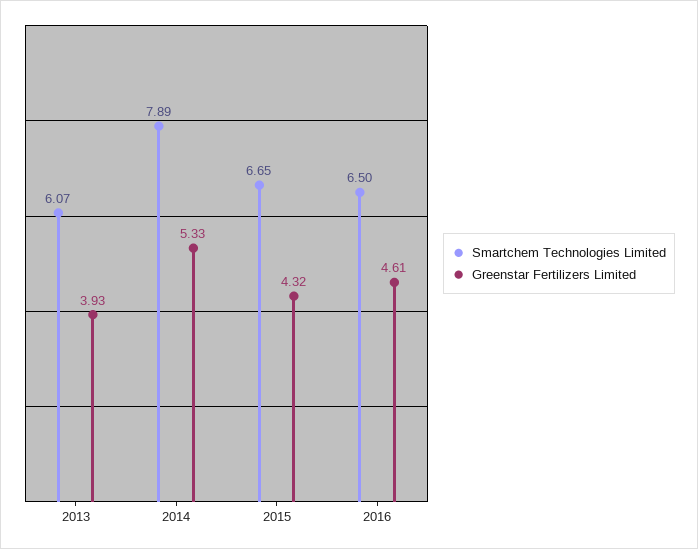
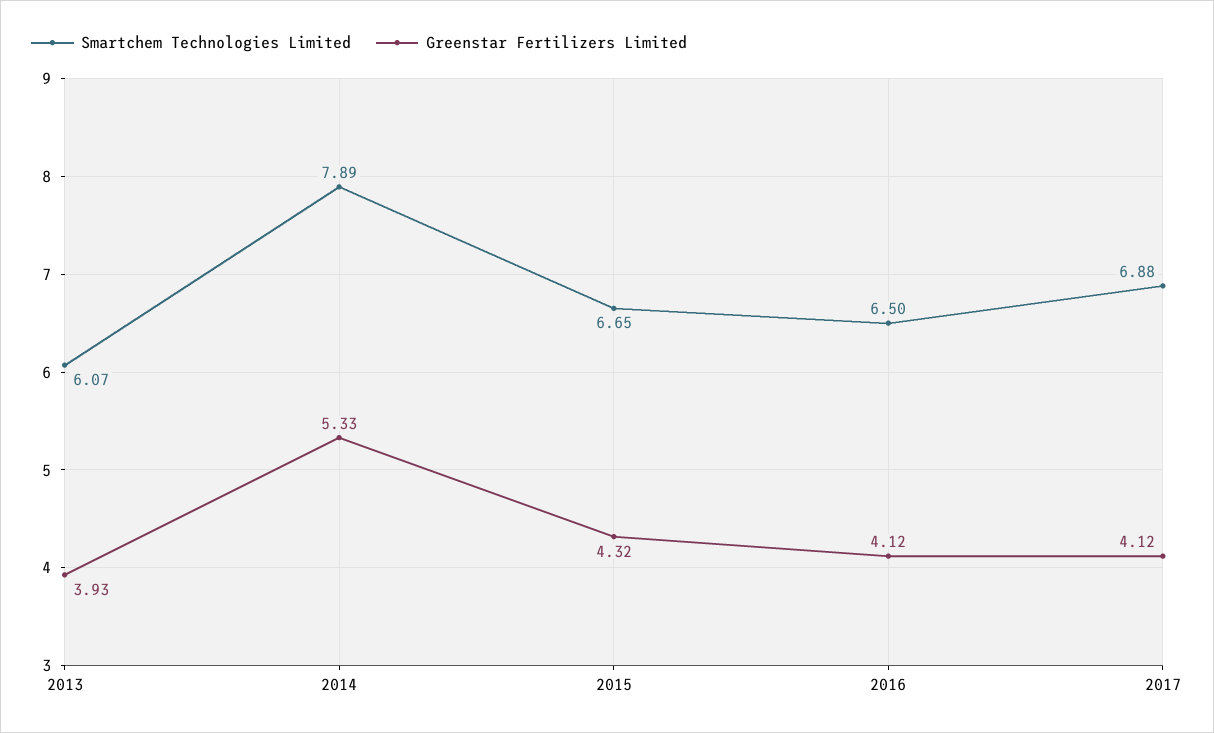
Greenstar Fertilizers Limited, 2016: 4.61 -> 4.12
Smartchem Technologies Limited, 2017: none -> 6.88
Greenstar Fertilizers Limited, 2017: none -> 4.12

